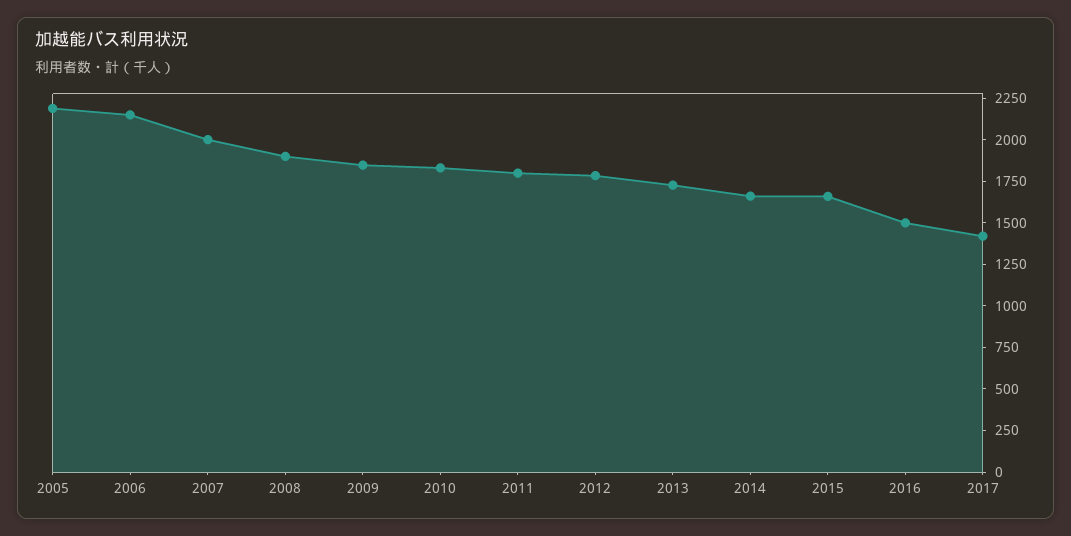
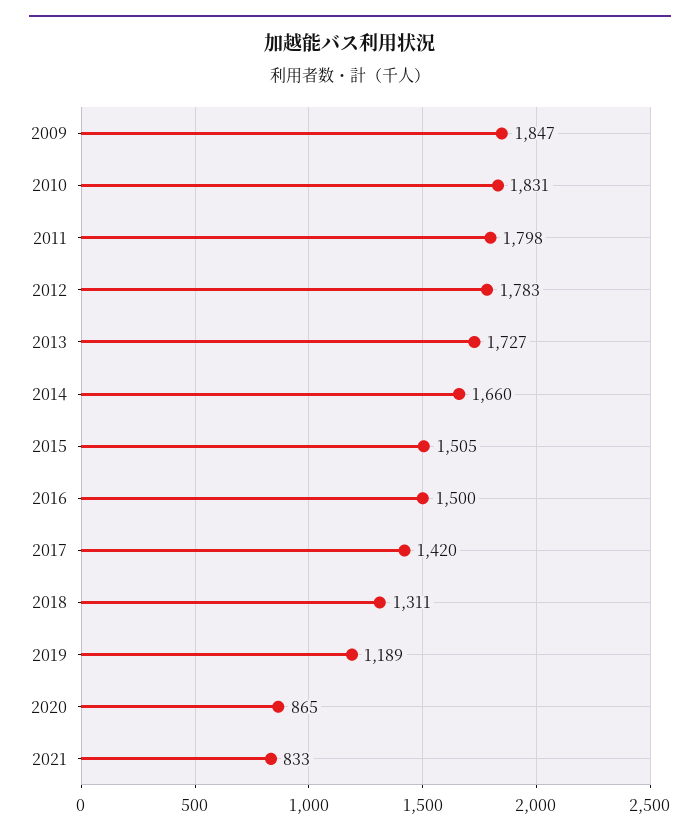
2005: 2200 -> none
2006: 2150 -> none
2007: 2000 -> none
2008: 1900 -> none
2015: 1650 -> 1505
2018: none -> 1311
2019: none -> 1189
2020: none -> 865
2021: none -> 833

